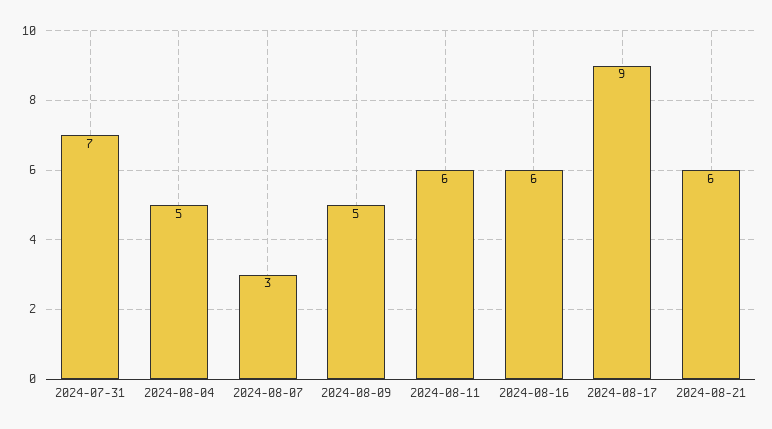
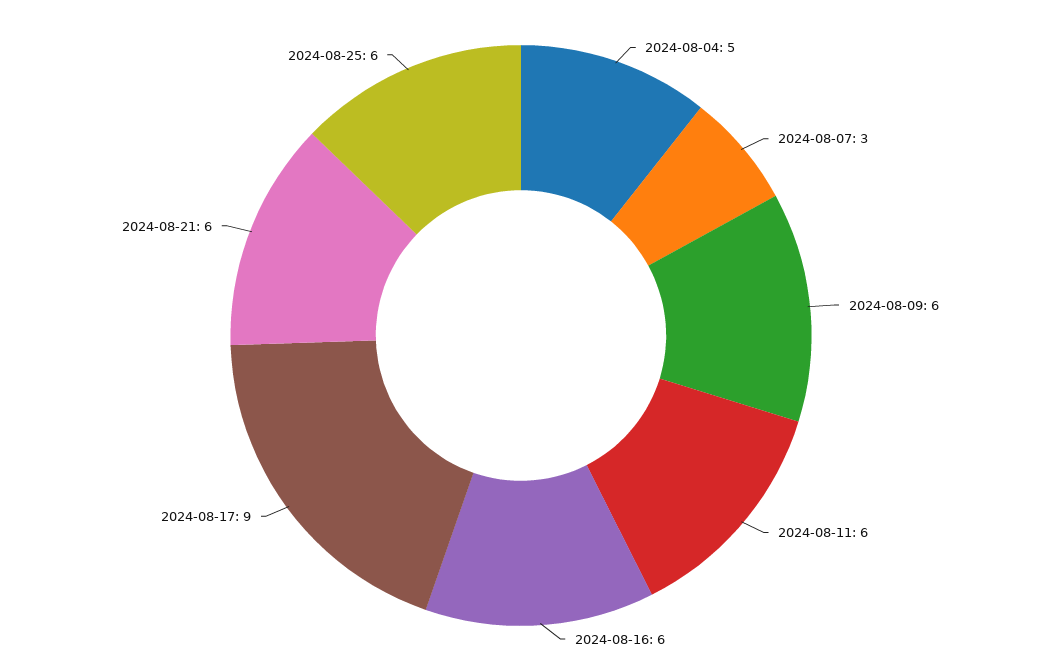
2024-07-31: 7 -> none
2024-08-09: 5 -> 6
2024-08-25: none -> 6

